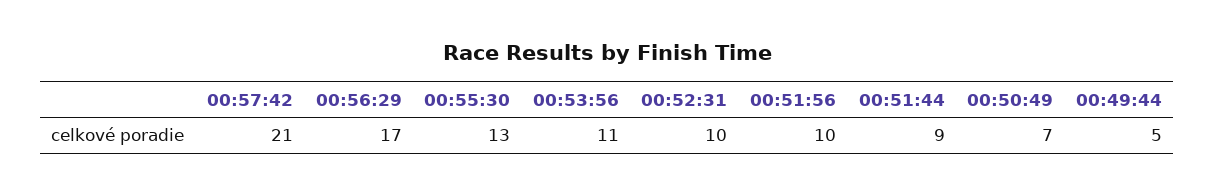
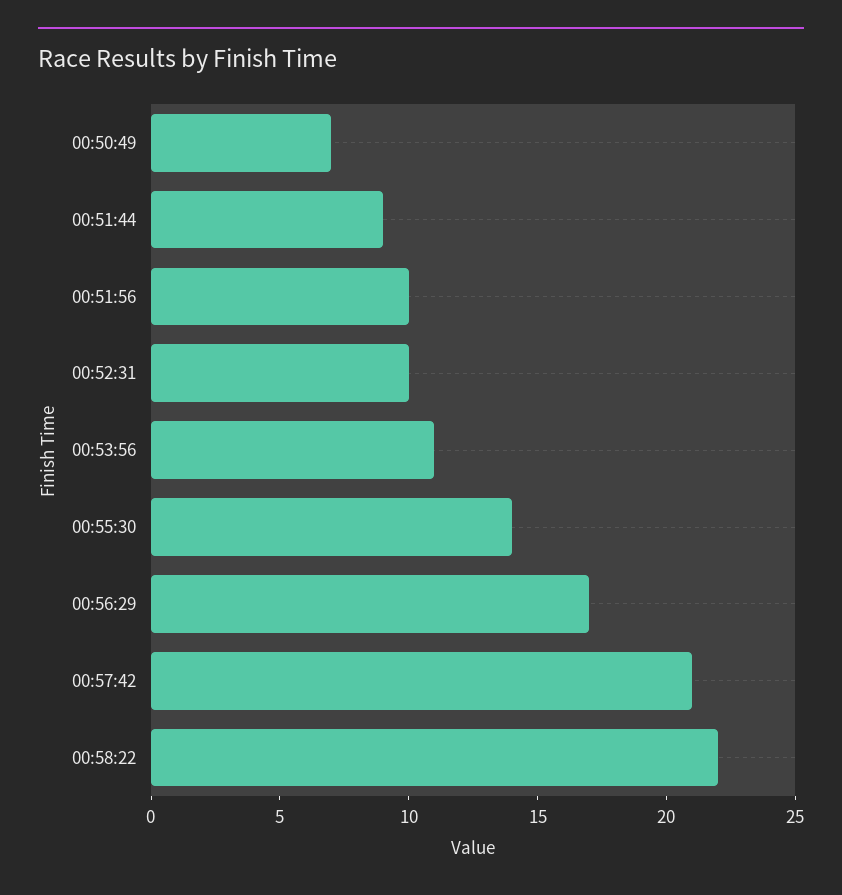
00:55:30: 13 -> 14
00:49:44: 5 -> none
00:58:22: none -> 22

